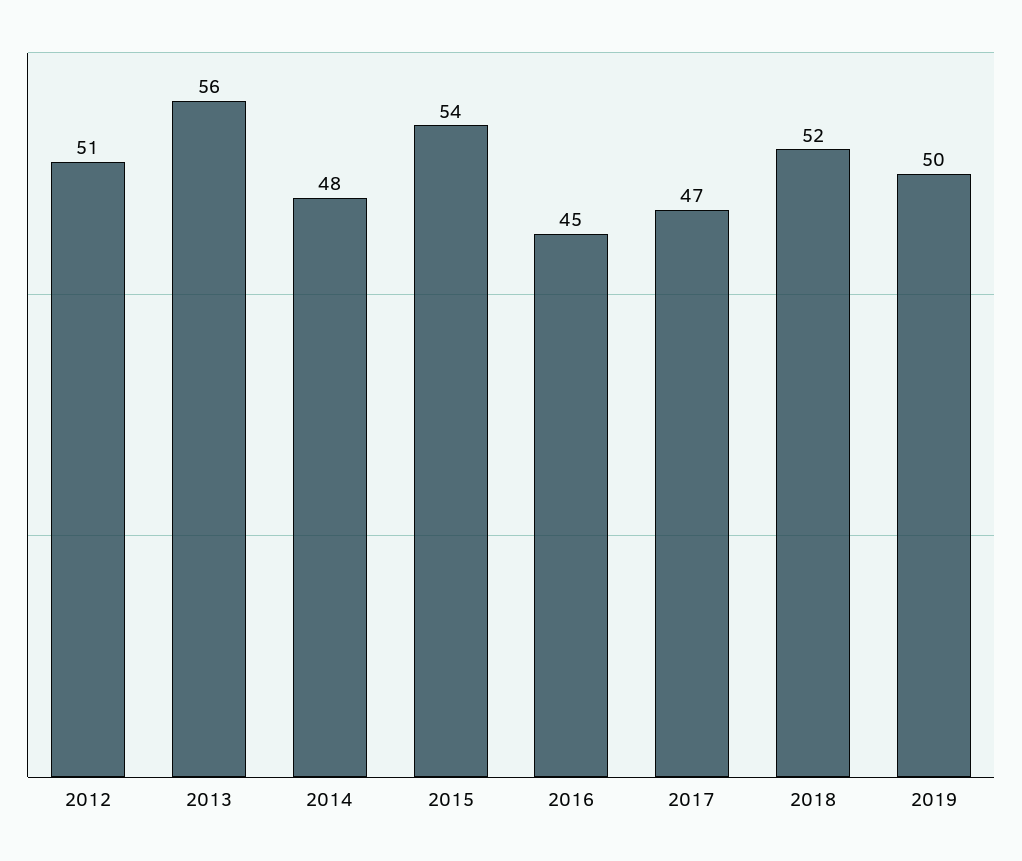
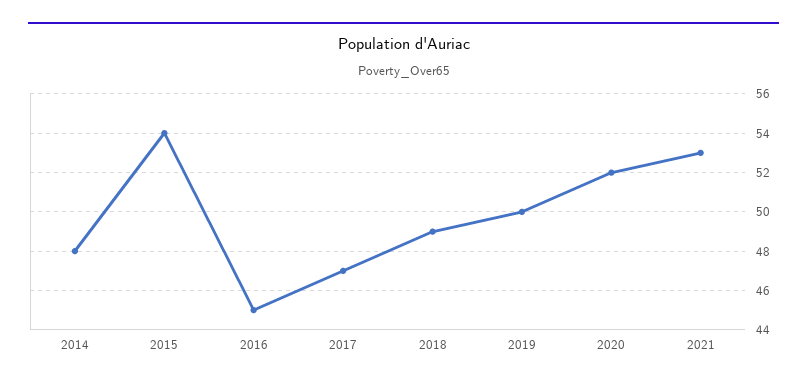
2012: 51 -> none
2013: 56 -> none
2018: 52 -> 49
2020: none -> 52
2021: none -> 53

